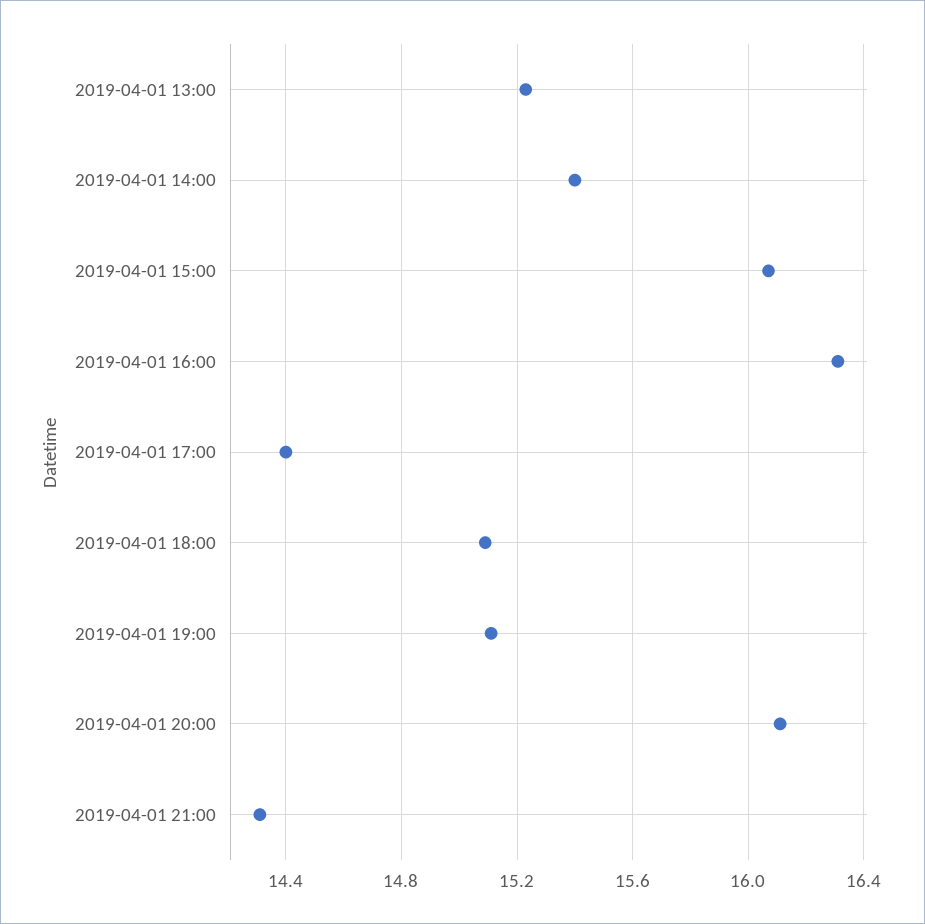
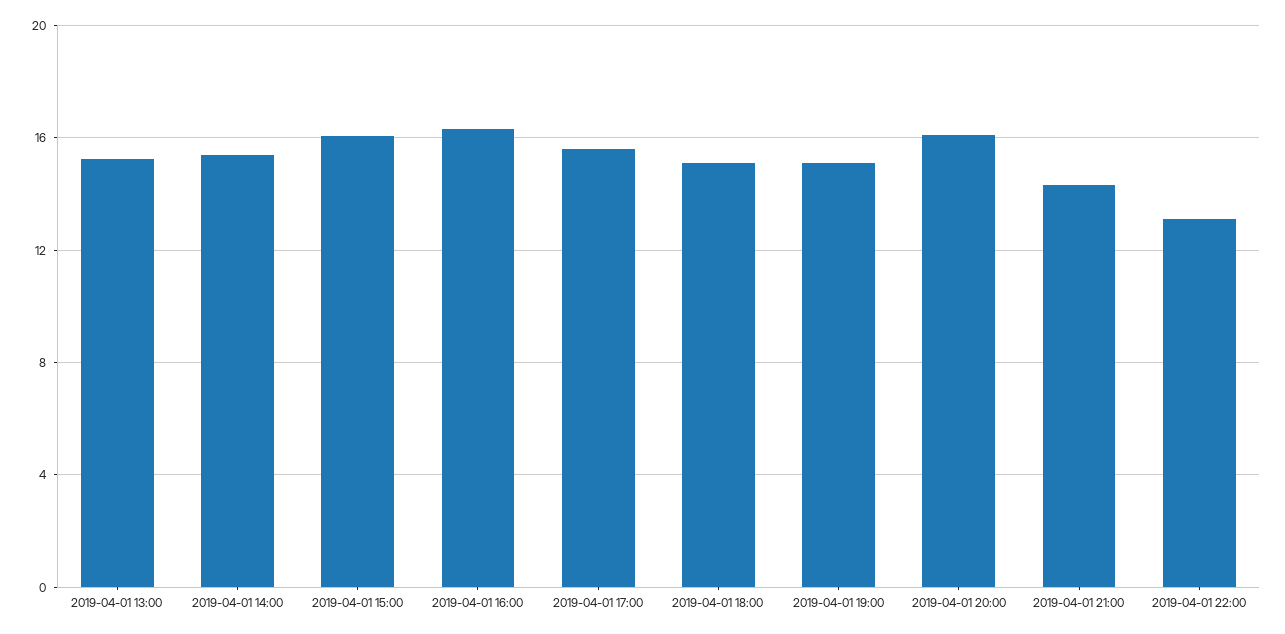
2019-04-01 17:00: 14.4 -> 15.5
2019-04-01 22:00: none -> 13

